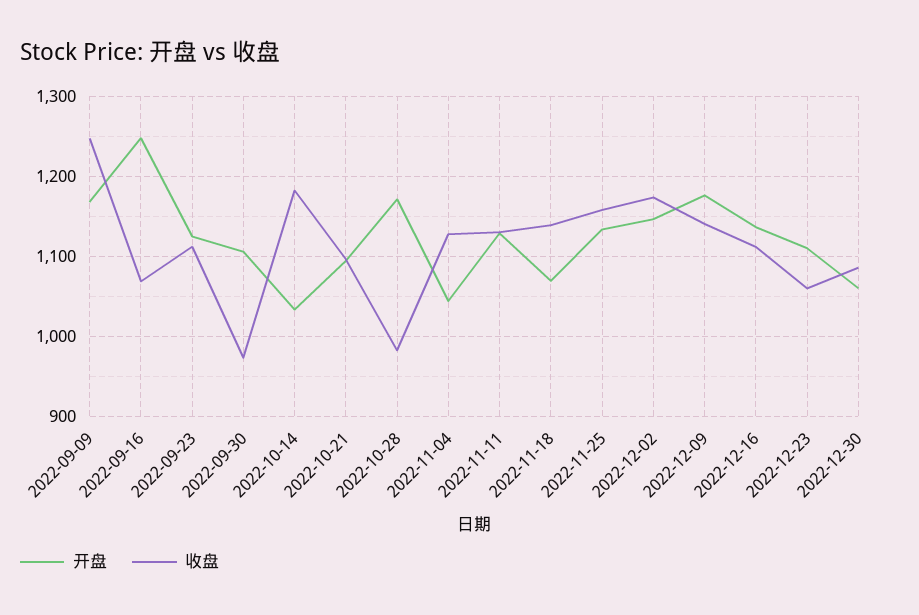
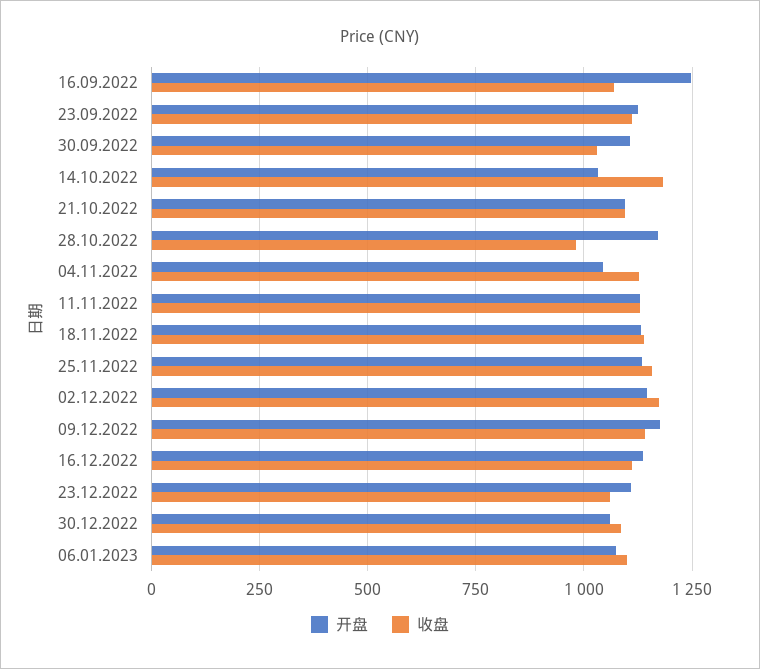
开盘, 2022-09-09: 1170 -> none
收盘, 2022-09-09: 1250 -> none
收盘, 2022-09-30: 970 -> 1025
开盘, 2022-11-18: 1070 -> 1125
开盘, 06.01.2023: none -> 1075
收盘, 06.01.2023: none -> 1100

